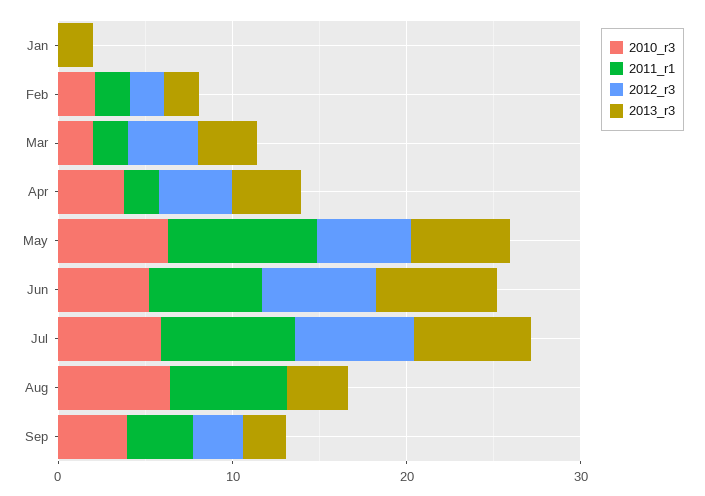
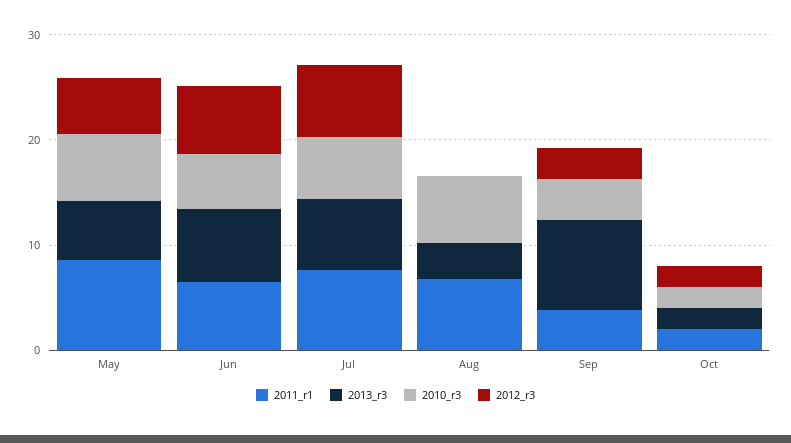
2010_r3, Jan: 0 -> none
2011_r1, Jan: 0 -> none
2012_r3, Jan: 0 -> none
2013_r3, Jan: 2 -> none
2010_r3, Feb: 2 -> none
2011_r1, Feb: 2 -> none
2012_r3, Feb: 2 -> none
2013_r3, Feb: 2 -> none
2010_r3, Mar: 2 -> none
2011_r1, Mar: 2 -> none
2012_r3, Mar: 4 -> none
2013_r3, Mar: 4 -> none
2010_r3, Apr: 4 -> none
2011_r1, Apr: 2 -> none
2012_r3, Apr: 4 -> none
2013_r3, Apr: 4 -> none
2013_r3, Sep: 2 -> 8
2011_r1, Oct: none -> 2
2013_r3, Oct: none -> 2
2010_r3, Oct: none -> 2
2012_r3, Oct: none -> 2

